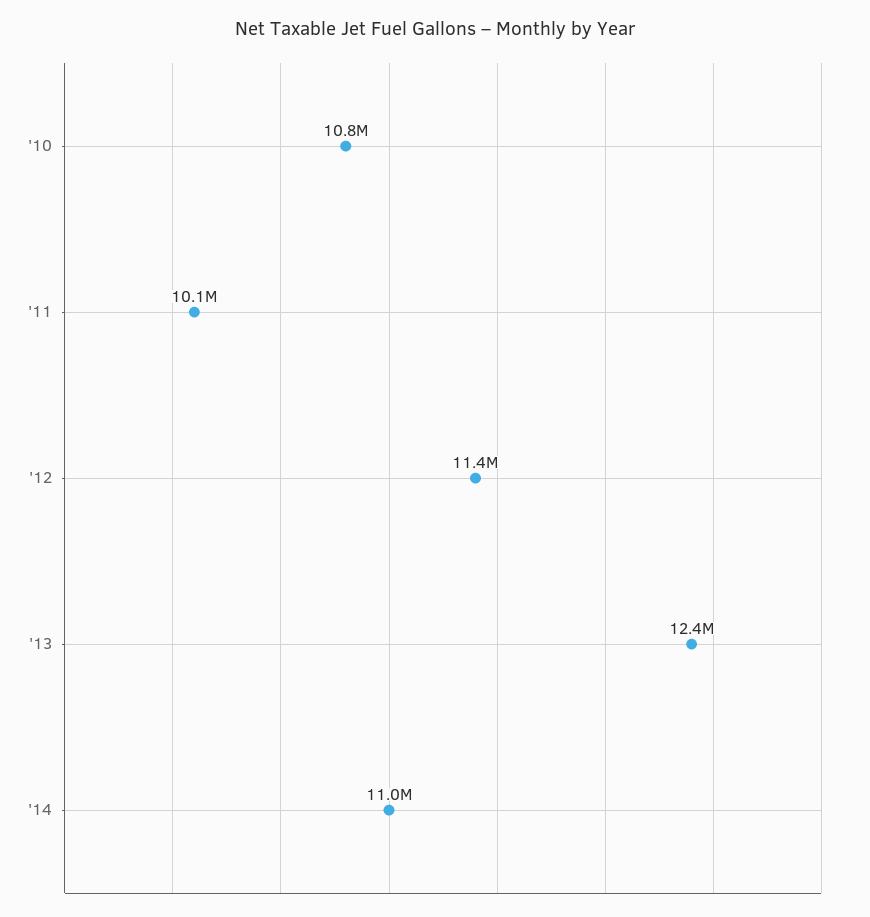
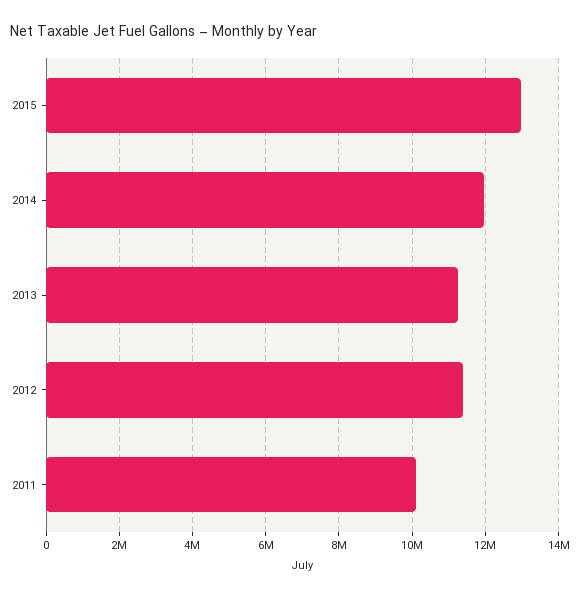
'10: 10800000 -> none
'13: 12400000 -> 11200000
'14: 11000000 -> 12000000
2015: none -> 13000000

